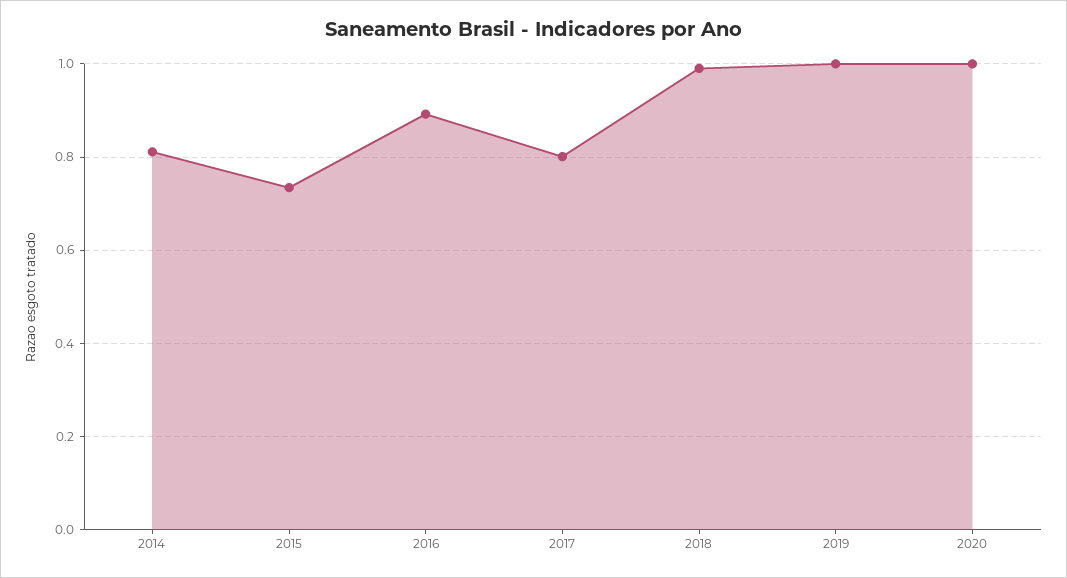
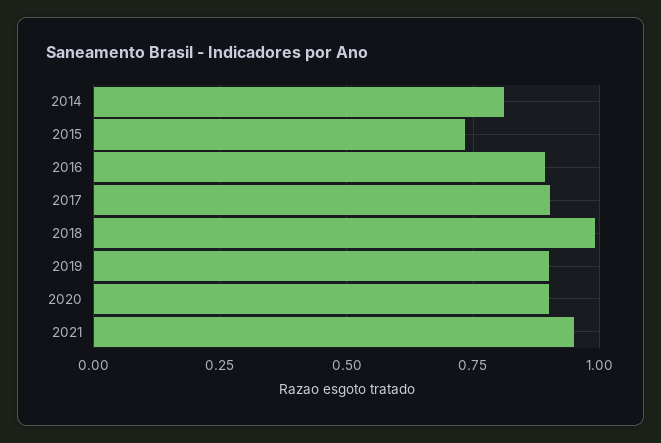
2017: 0.8 -> 0.9
2019: 1 -> 0.9
2020: 1 -> 0.9
2021: none -> 0.95

